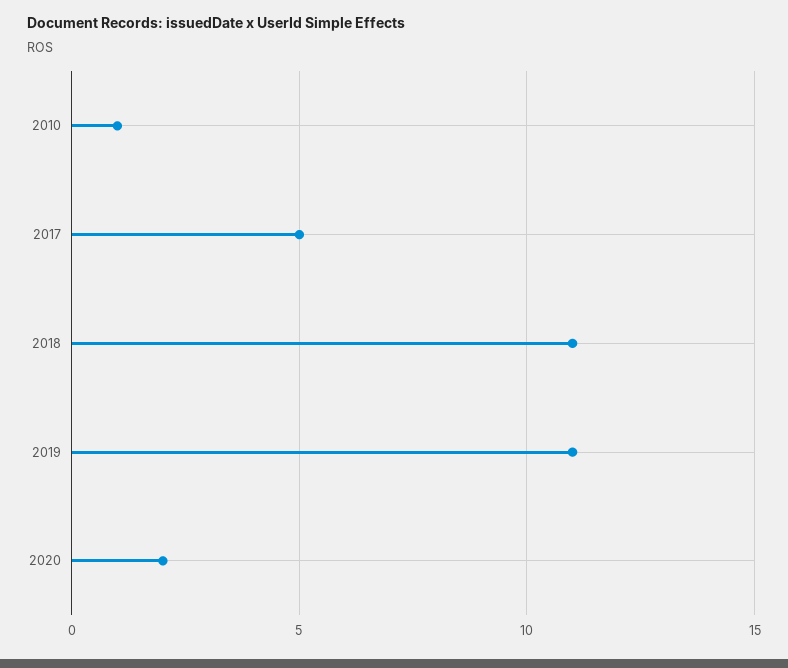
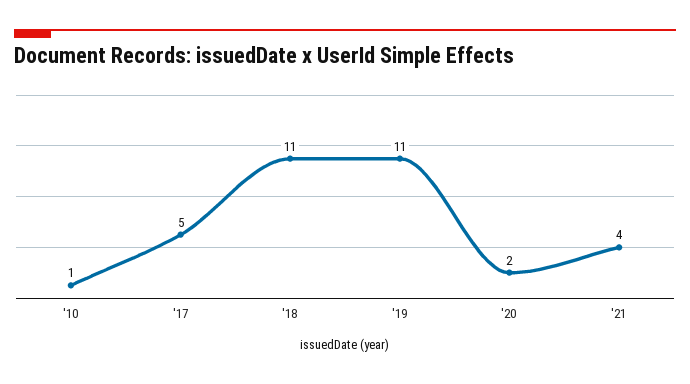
'21: none -> 4

